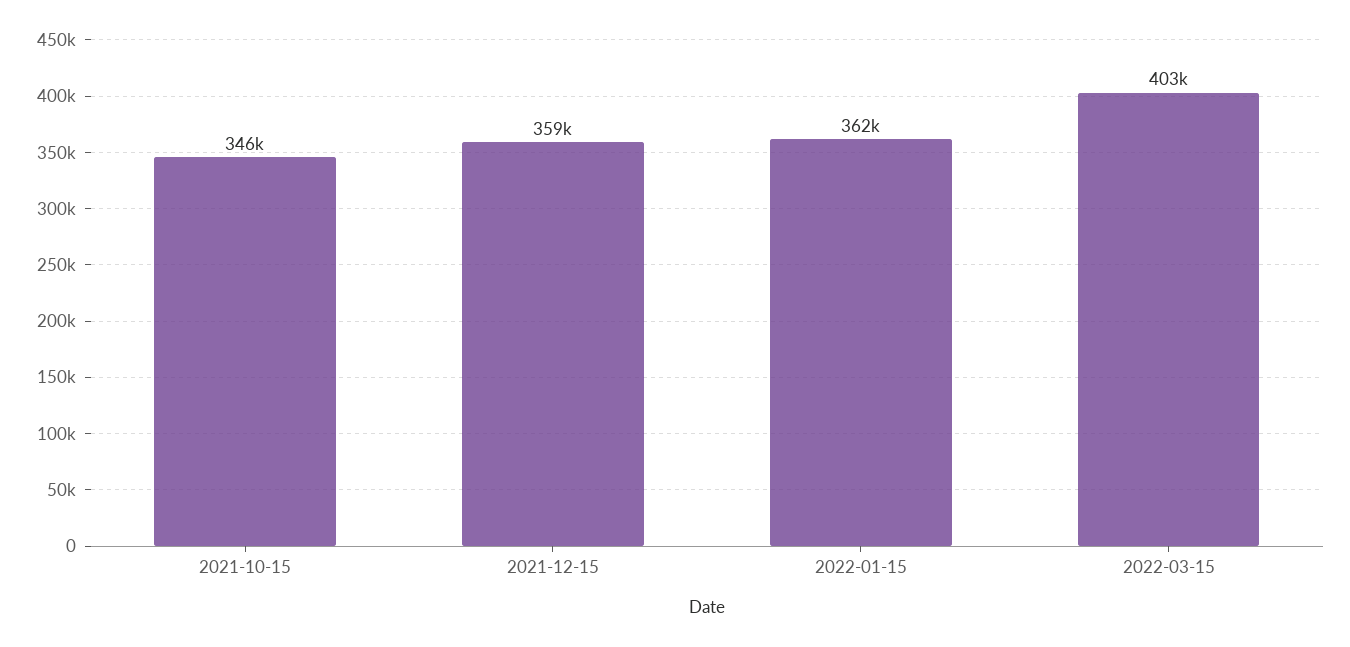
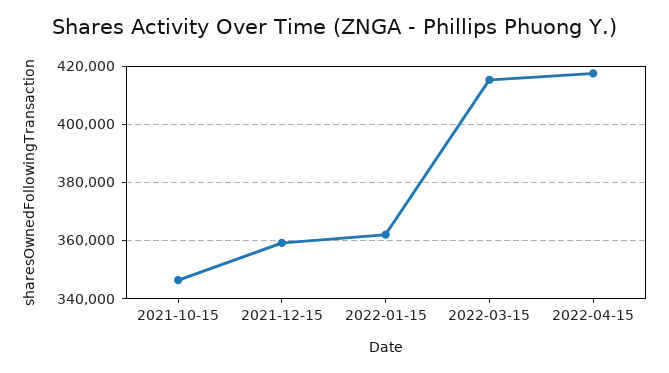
2022-03-15: 403000 -> 415000
2022-04-15: none -> 417500

